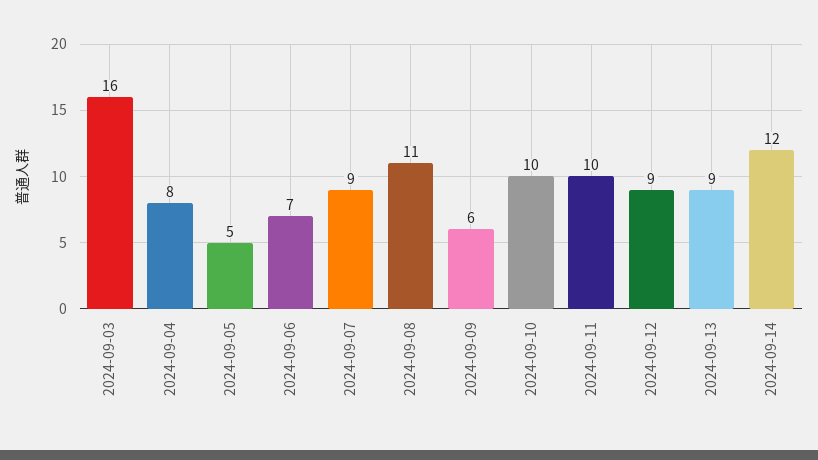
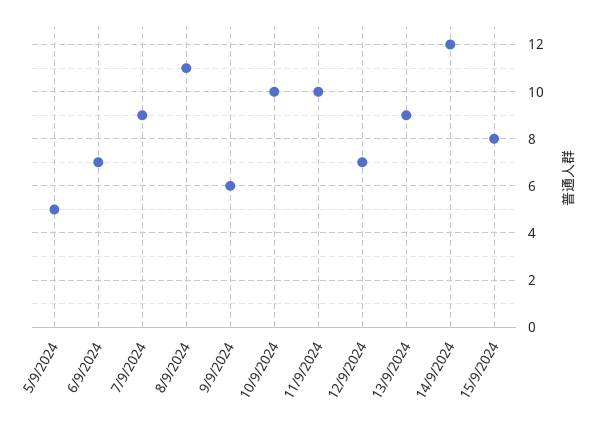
2024-09-03: 16 -> none
2024-09-04: 8 -> none
2024-09-12: 9 -> 7
15/9/2024: none -> 8

